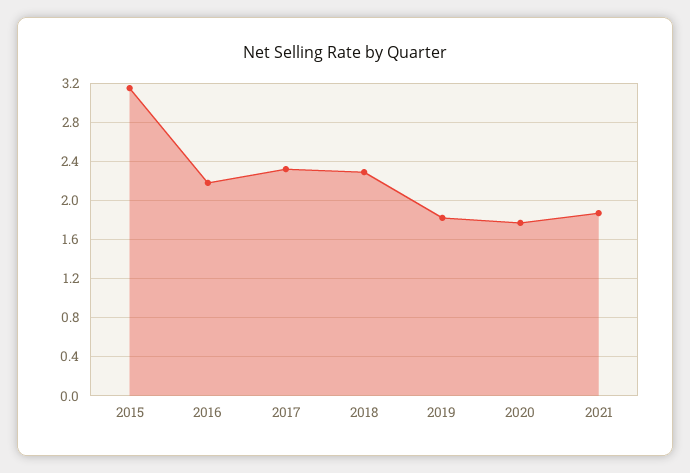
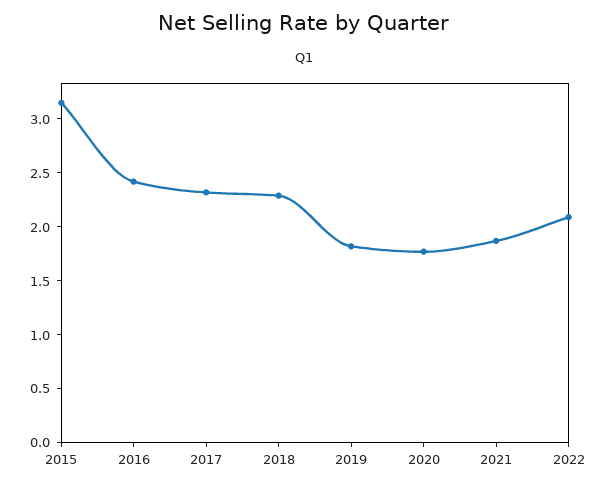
2016: 2.2 -> 2.4
2022: none -> 2.1

